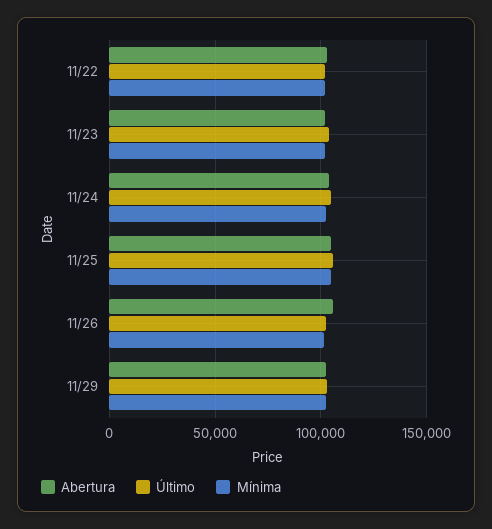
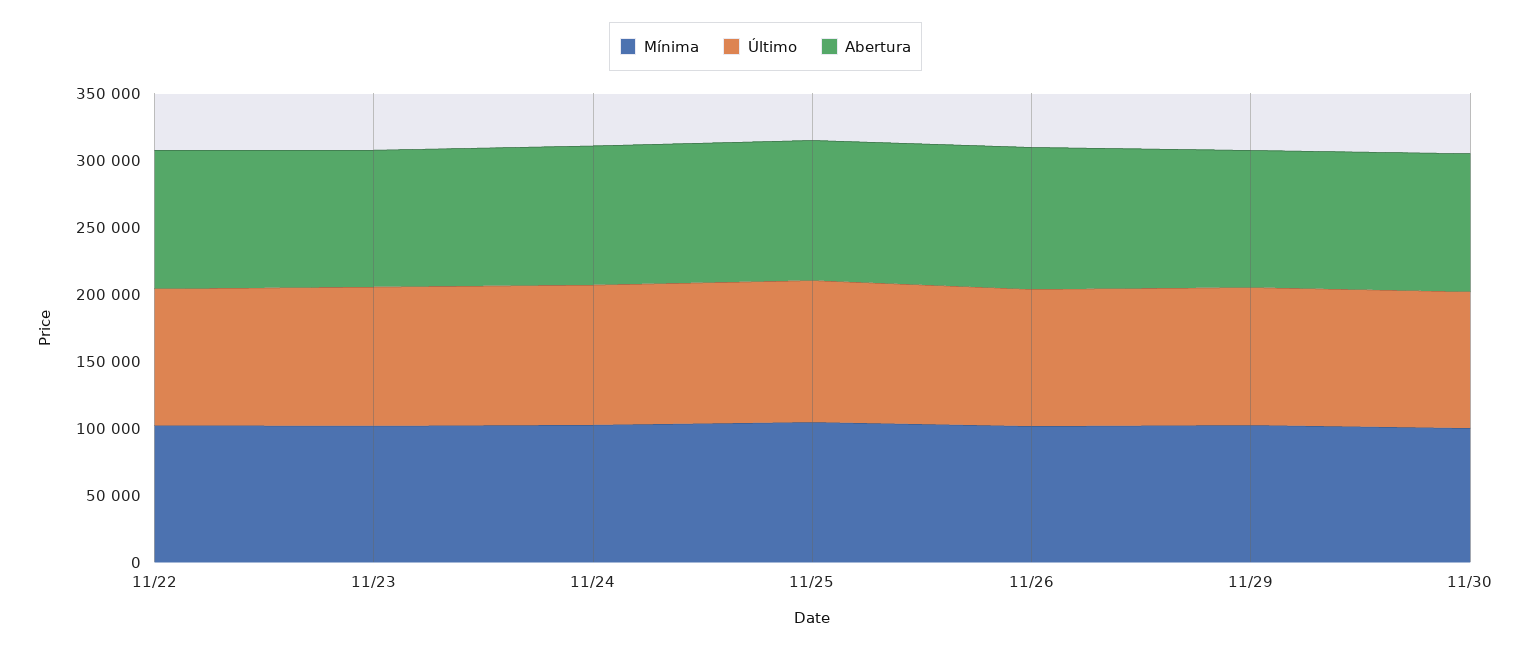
Mínima, 11/30: none -> 100000
Último, 11/30: none -> 100000
Abertura, 11/30: none -> 100000

